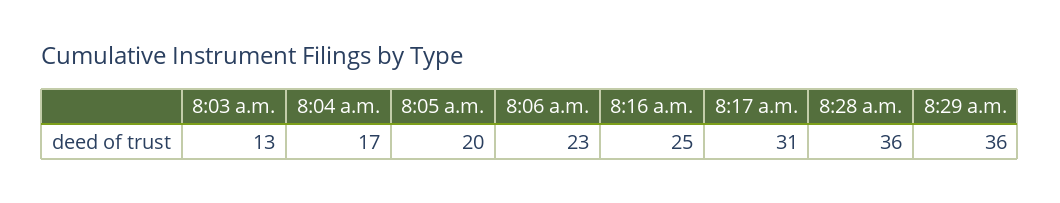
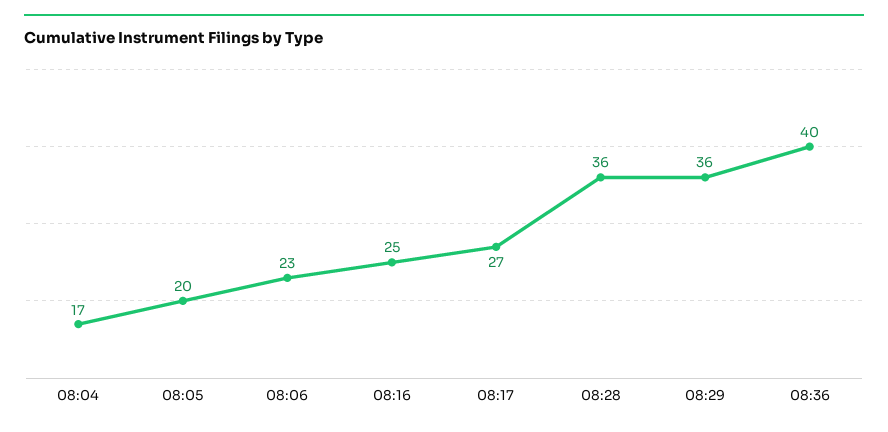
8:03 a.m.: 13 -> none
8:17 a.m.: 31 -> 27
08:36: none -> 40

